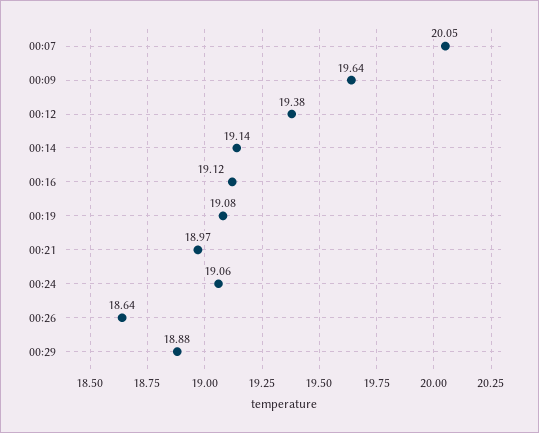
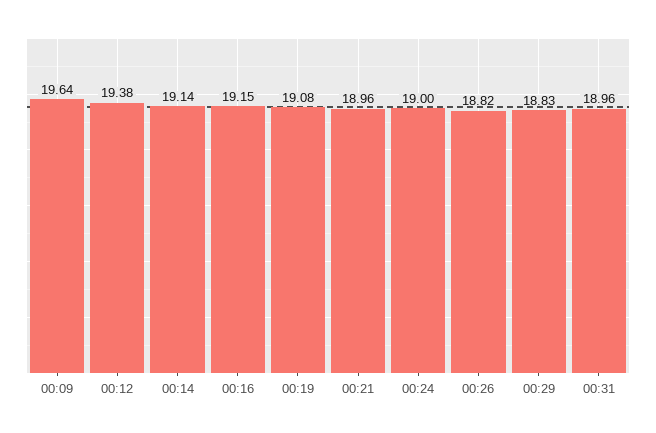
00:07: 20.05 -> none
00:16: 19.12 -> 19.15
00:21: 18.97 -> 18.96
00:24: 19.06 -> 19
00:26: 18.64 -> 18.82
00:29: 18.88 -> 18.83
00:31: none -> 18.96

